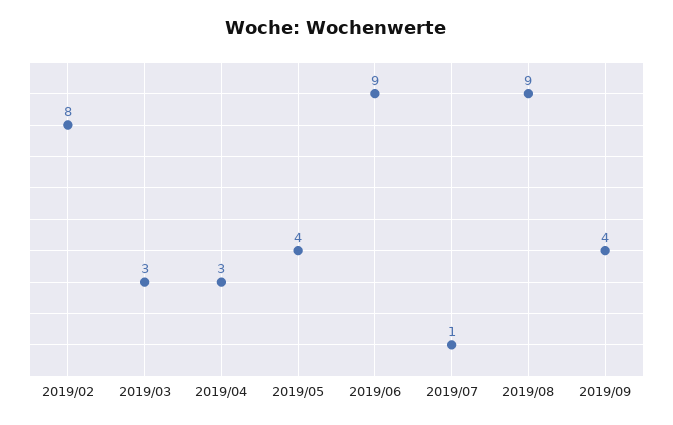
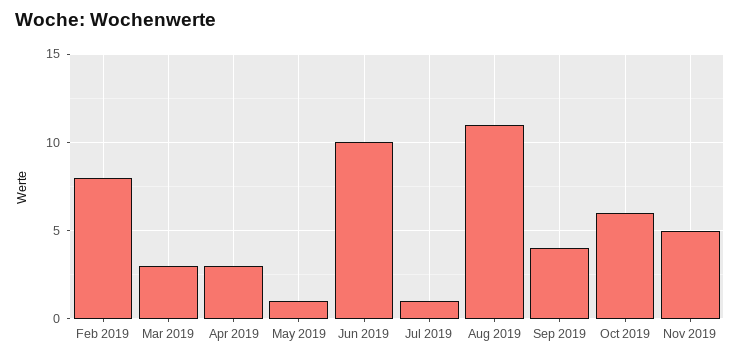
2019/05: 4 -> 1
2019/06: 9 -> 10
2019/08: 9 -> 11
Oct 2019: none -> 6
Nov 2019: none -> 5

